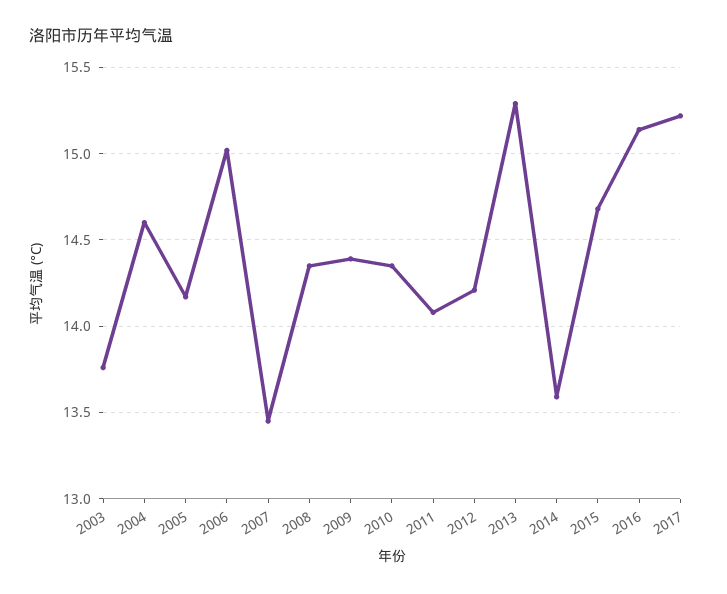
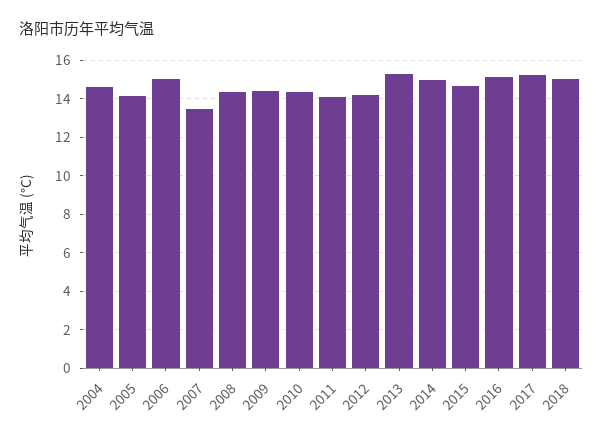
2003: 13.75 -> none
2014: 13.6 -> 15
2018: none -> 15

